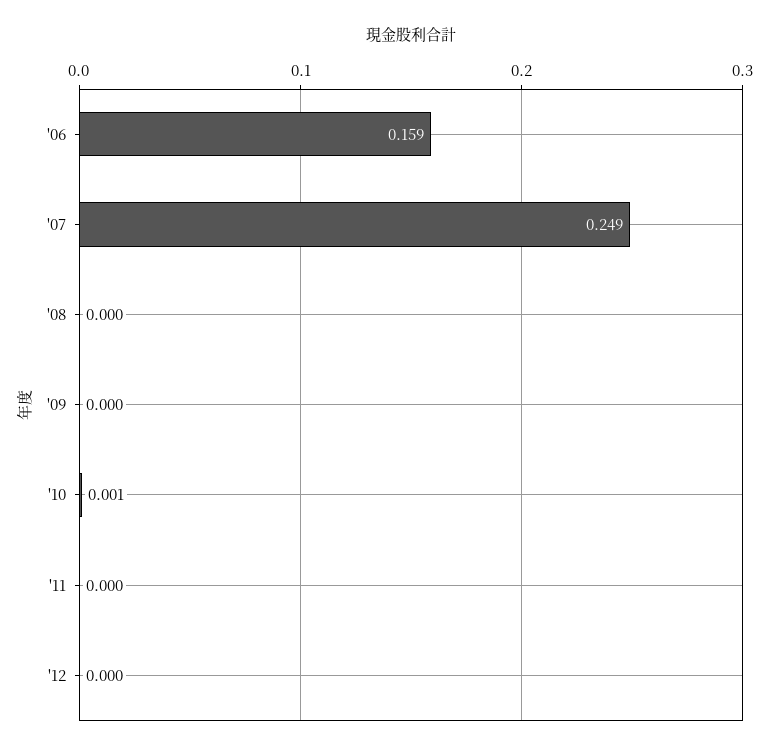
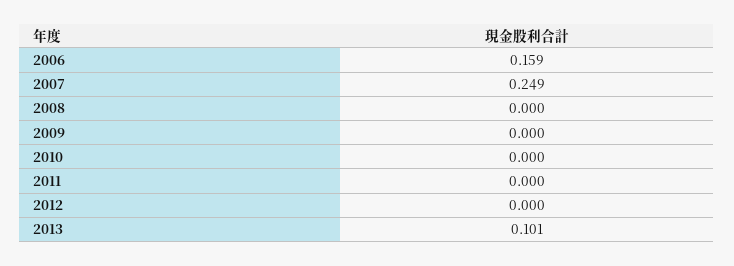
'10: 0.001 -> 0
2013: none -> 0.101

